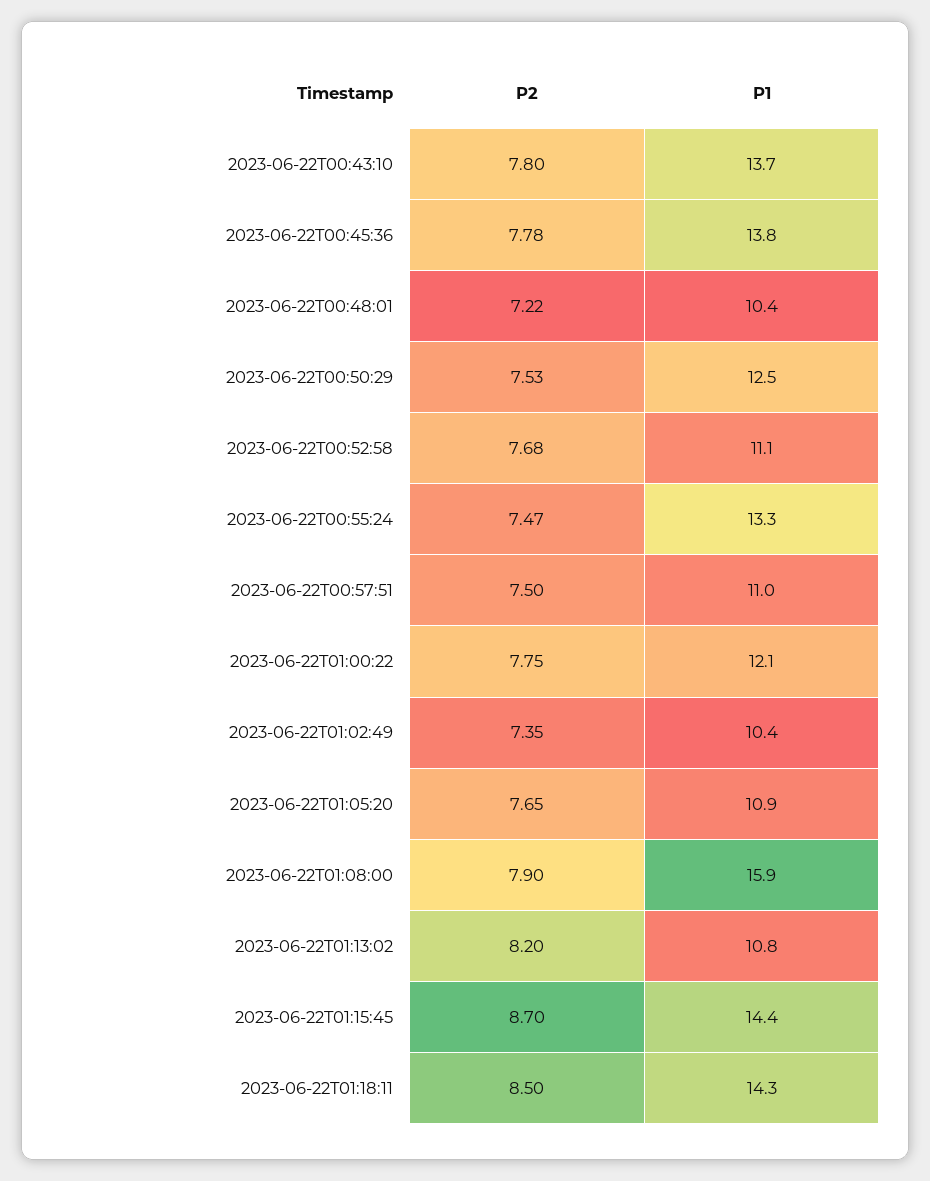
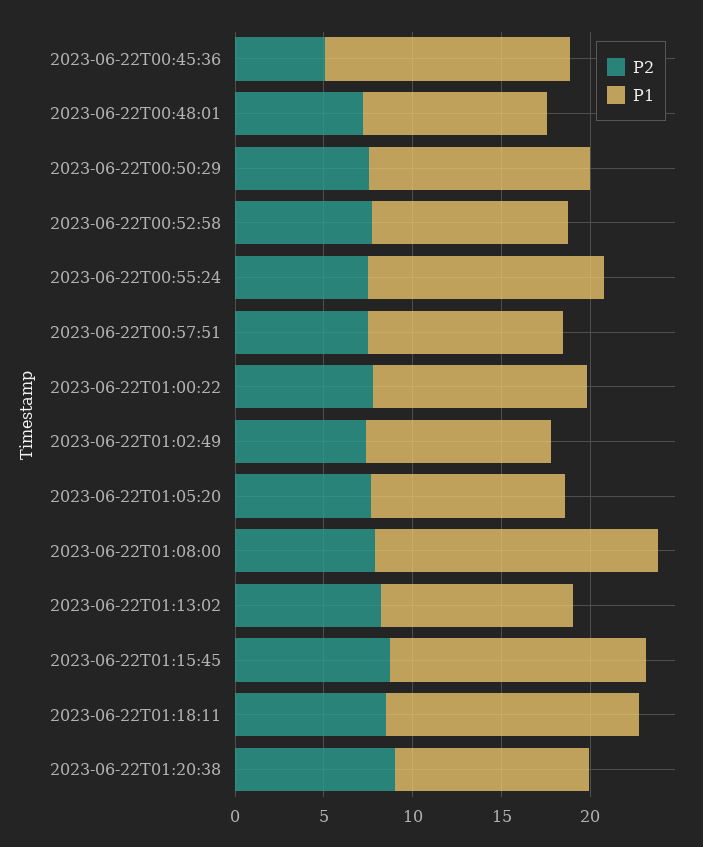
P2, 2023-06-22T00:43:10: 7.8 -> none
P1, 2023-06-22T00:43:10: 13.7 -> none
P2, 2023-06-22T00:45:36: 7.78 -> 5
P2, 2023-06-22T01:20:38: none -> 9
P1, 2023-06-22T01:20:38: none -> 11

